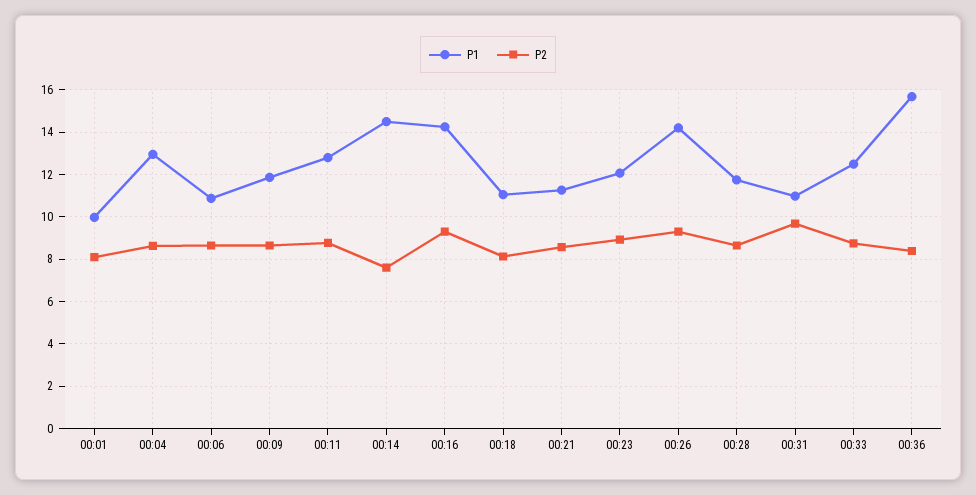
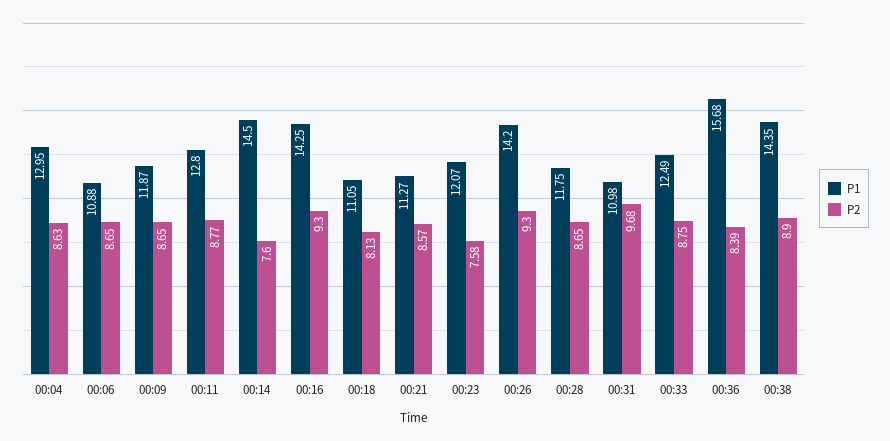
P1, 00:01: 10 -> none
P2, 00:01: 8 -> none
P2, 00:23: 9 -> 7.58
P1, 00:38: none -> 14.35
P2, 00:38: none -> 8.9

